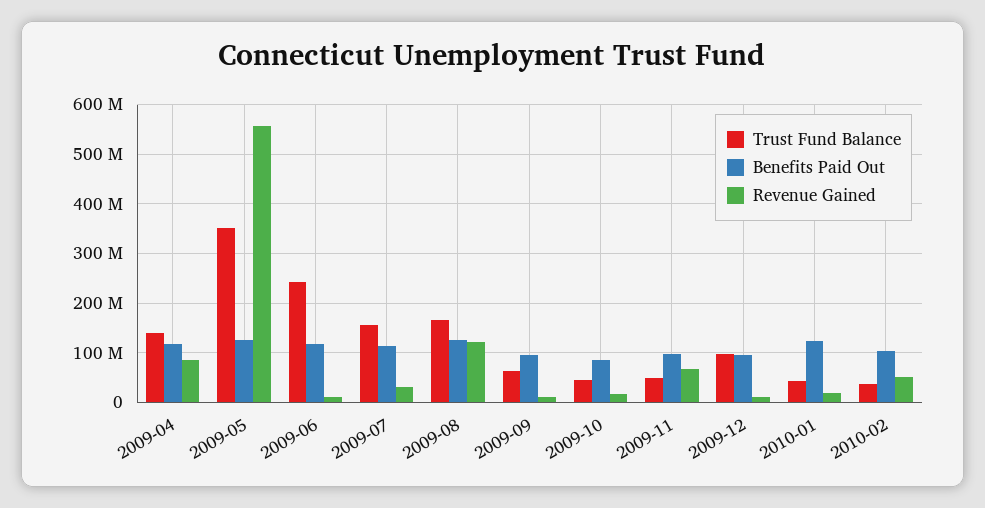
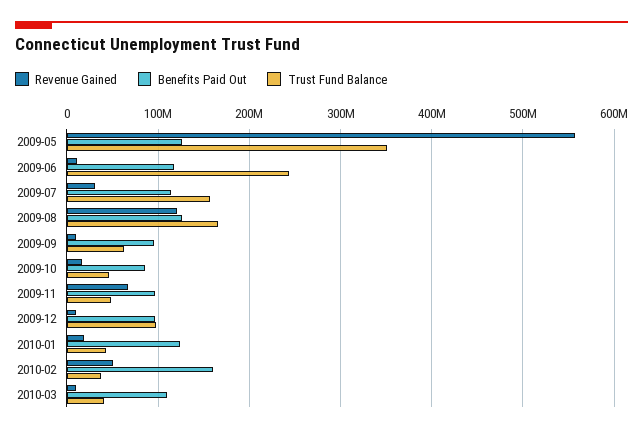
Trust Fund Balance, 2009-04: 140000000 -> none
Benefits Paid Out, 2009-04: 120000000 -> none
Revenue Gained, 2009-04: 80000000 -> none
Benefits Paid Out, 2010-02: 100000000 -> 160000000
Revenue Gained, 2010-03: none -> 10000000
Benefits Paid Out, 2010-03: none -> 110000000
Trust Fund Balance, 2010-03: none -> 40000000

